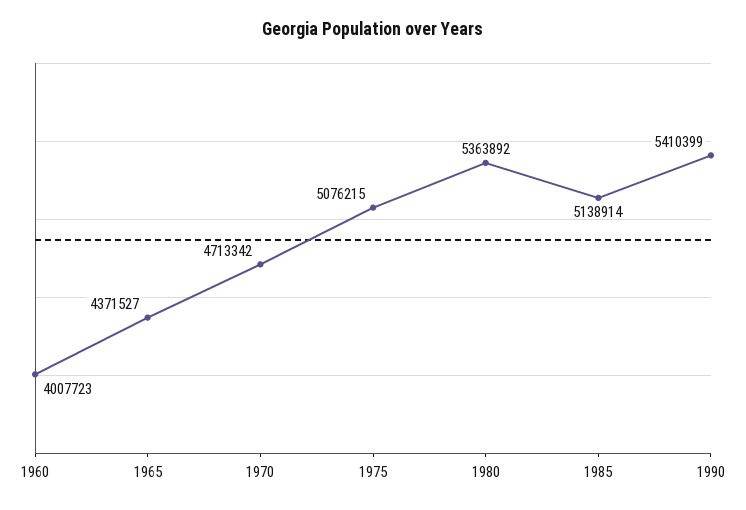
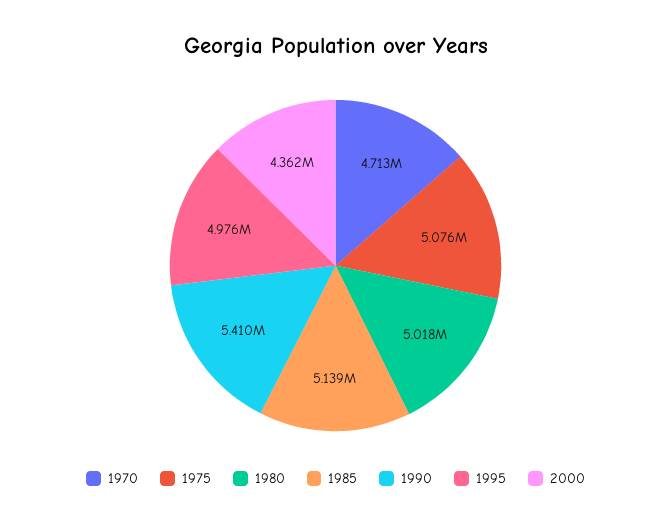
1960: 4007723 -> none
1965: 4371527 -> none
1980: 5363892 -> 5018000
1995: none -> 4976000
2000: none -> 4362000

